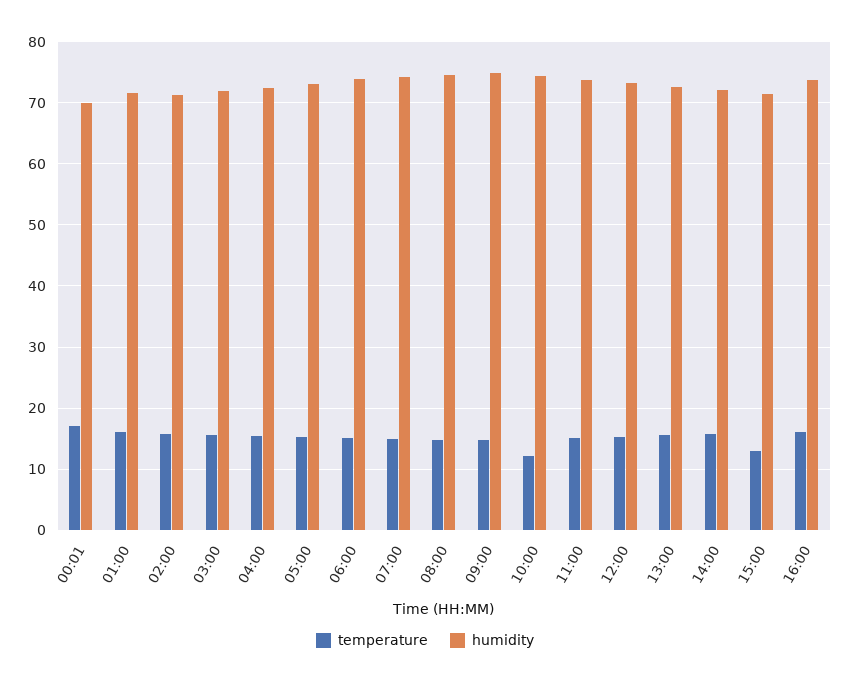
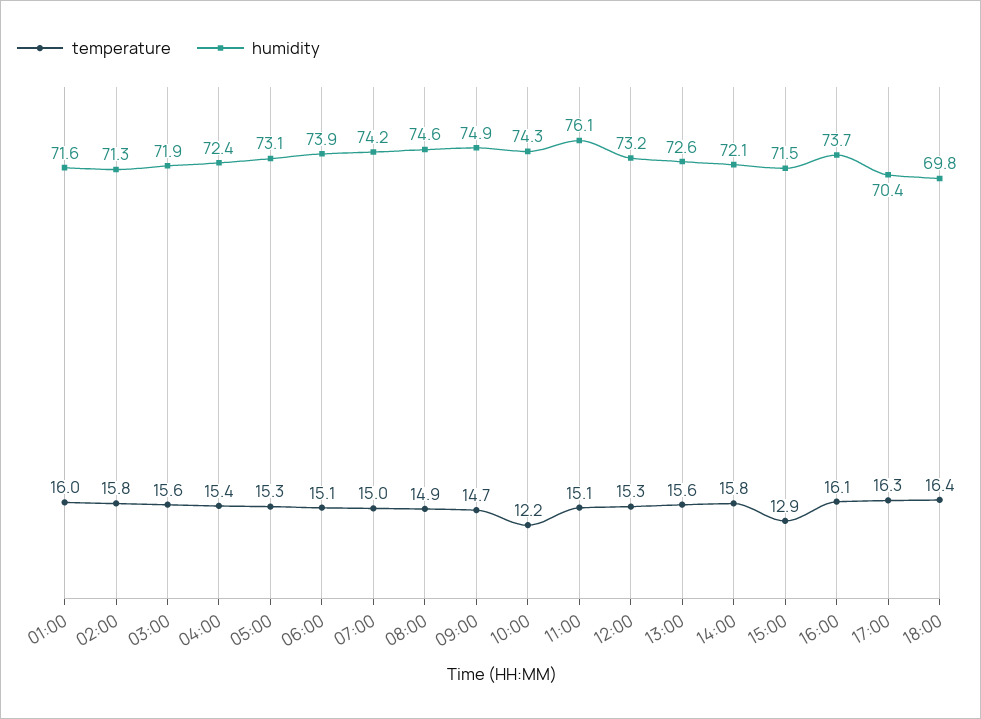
temperature, 00:01: 17 -> none
humidity, 00:01: 70 -> none
humidity, 11:00: 74 -> 76.1
temperature, 17:00: none -> 16.3
humidity, 17:00: none -> 70.4
temperature, 18:00: none -> 16.4
humidity, 18:00: none -> 69.8

